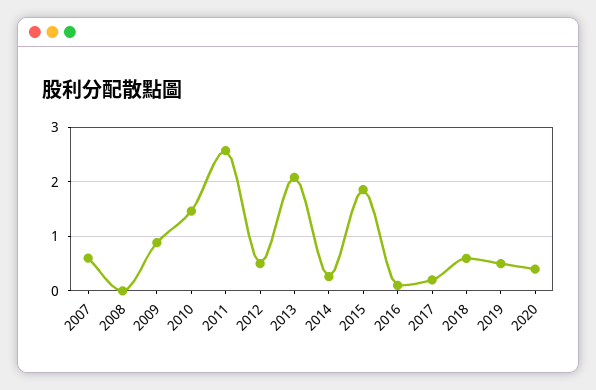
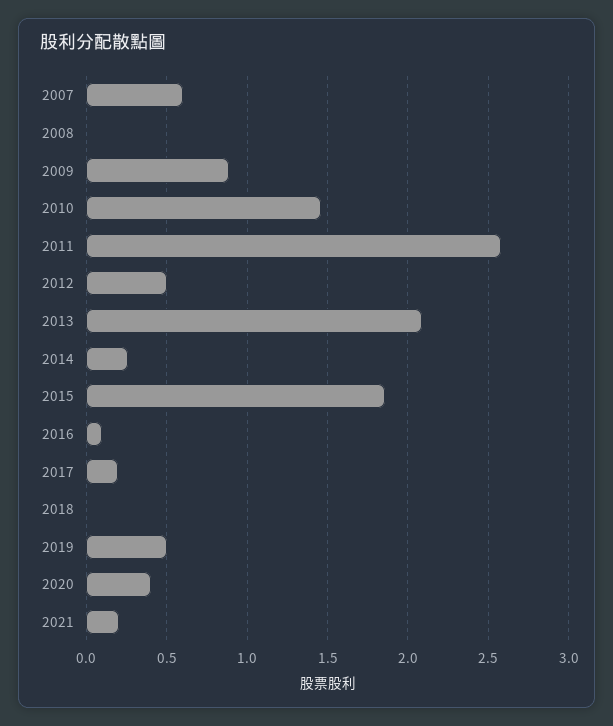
2018: 0.6 -> 0
2021: none -> 0.2

